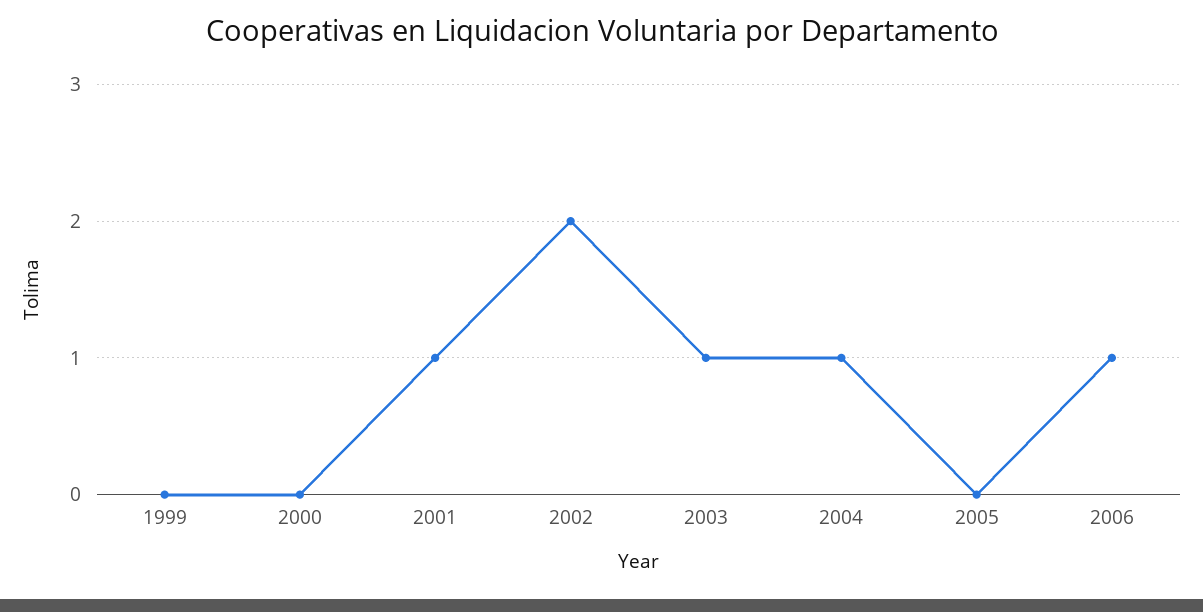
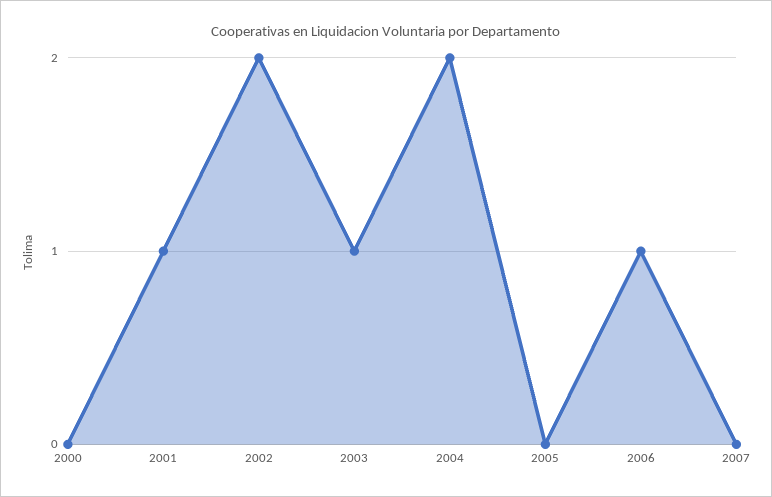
1999: 0 -> none
2004: 1 -> 2
2007: none -> 0

